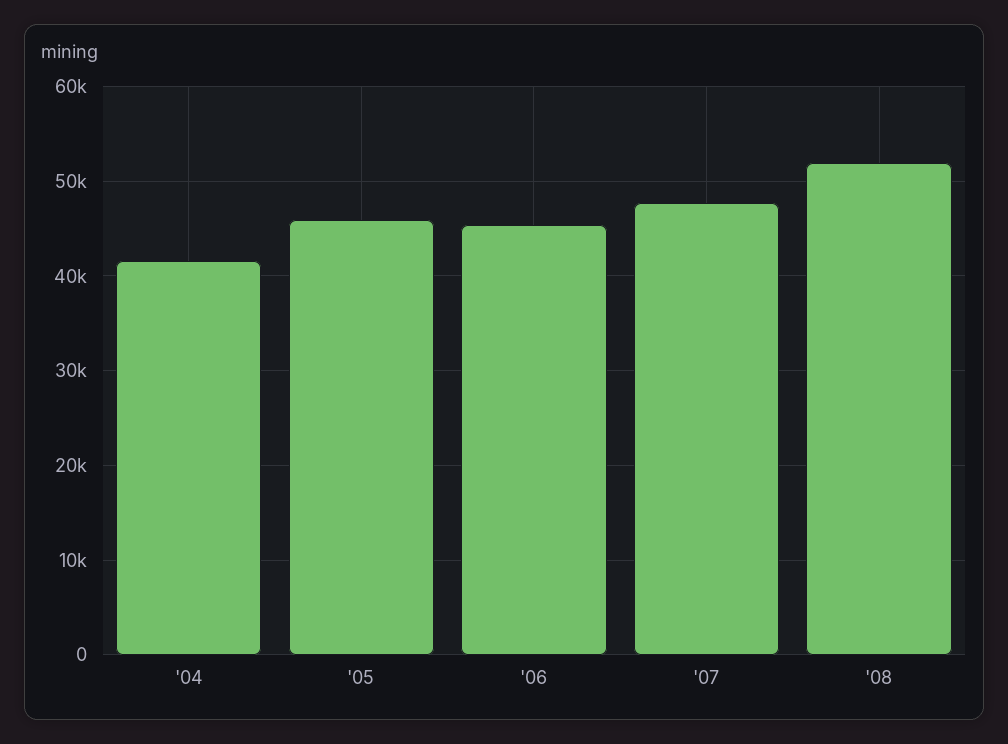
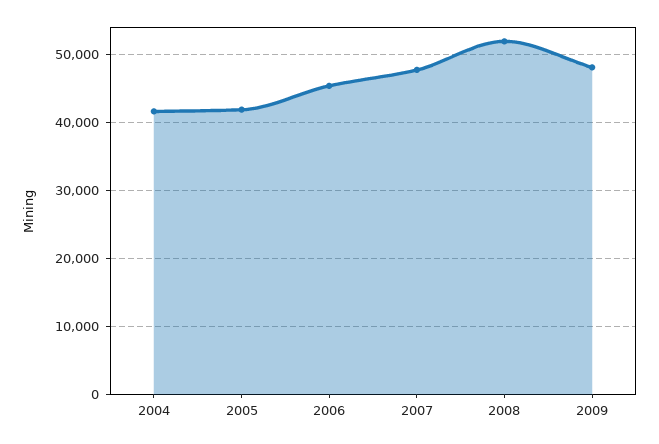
'05: 46000 -> 42000
2009: none -> 48000

